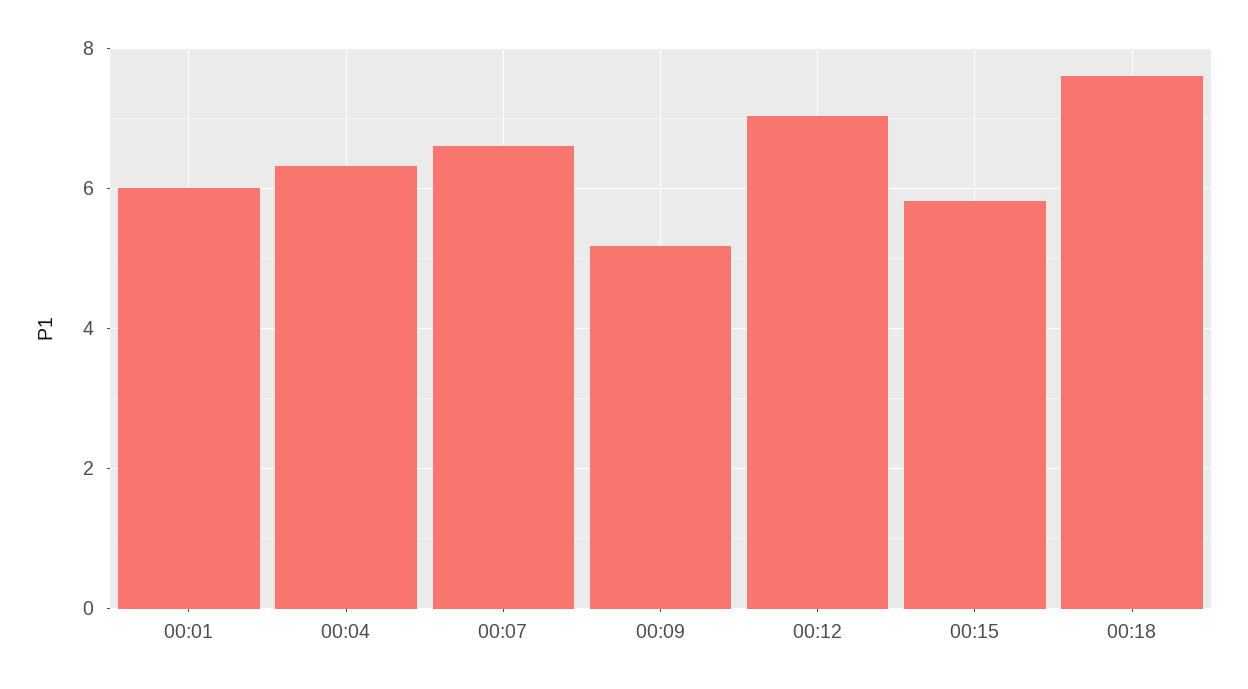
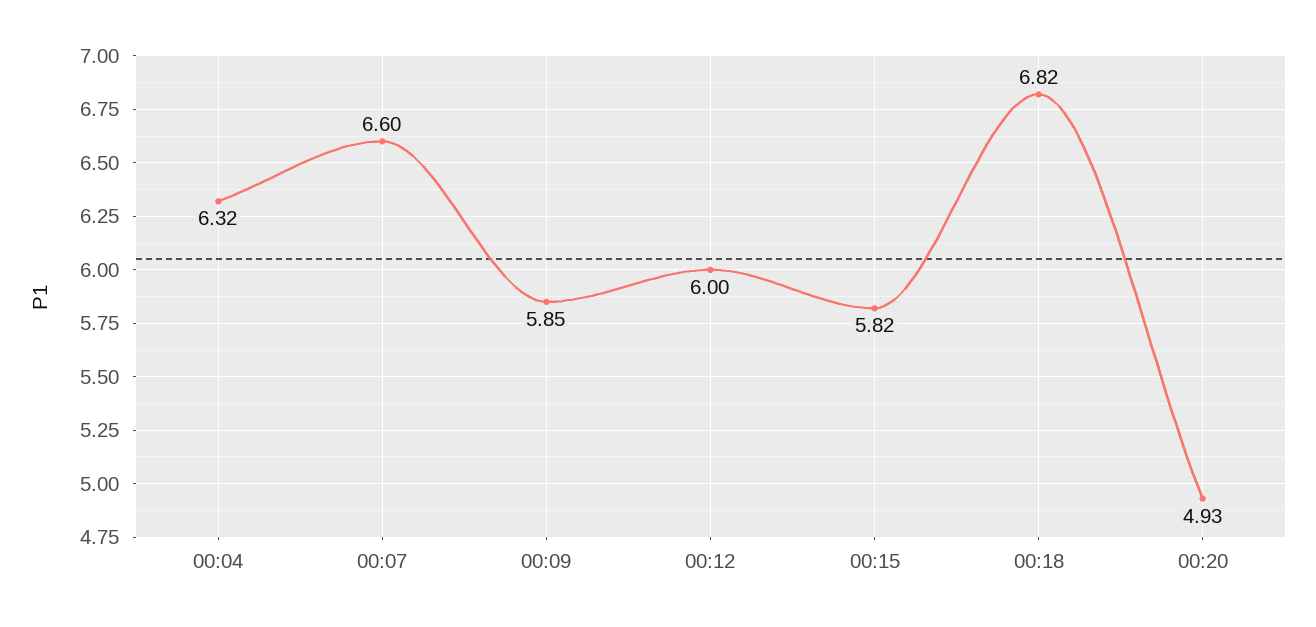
00:01: 6 -> none
00:09: 5.2 -> 5.85
00:12: 7 -> 6
00:18: 7.6 -> 6.82
00:20: none -> 4.93

